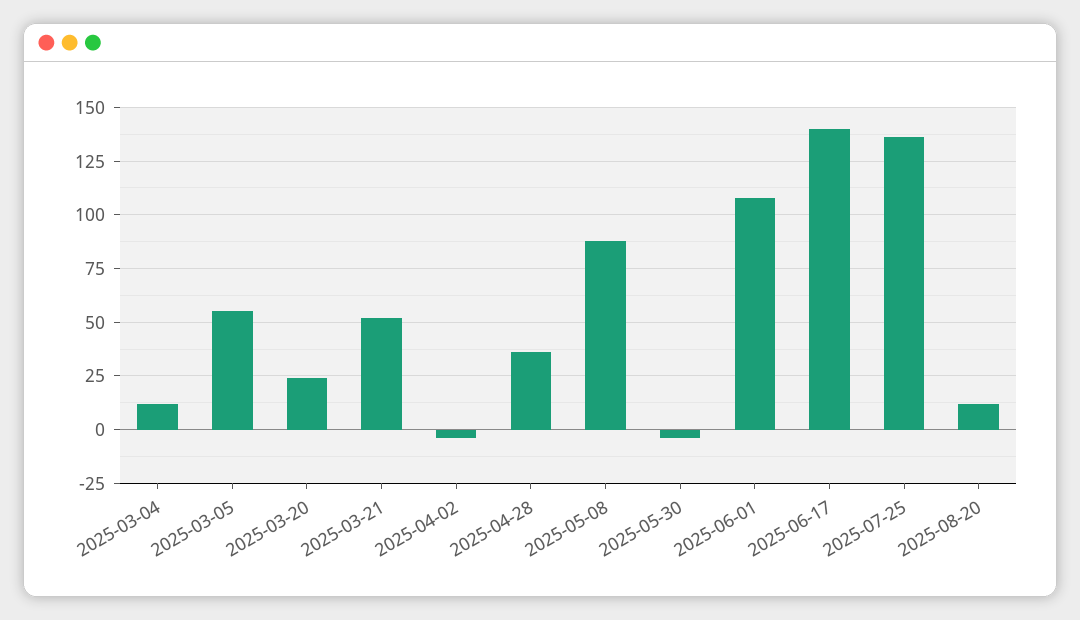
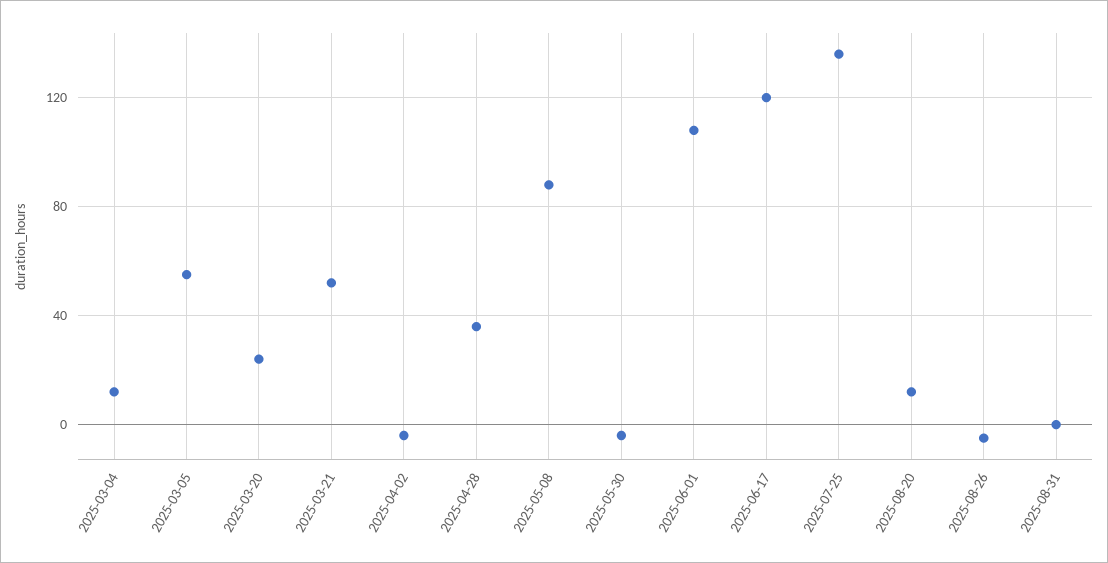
2025-06-17: 140 -> 120
2025-08-26: none -> -5
2025-08-31: none -> 0

